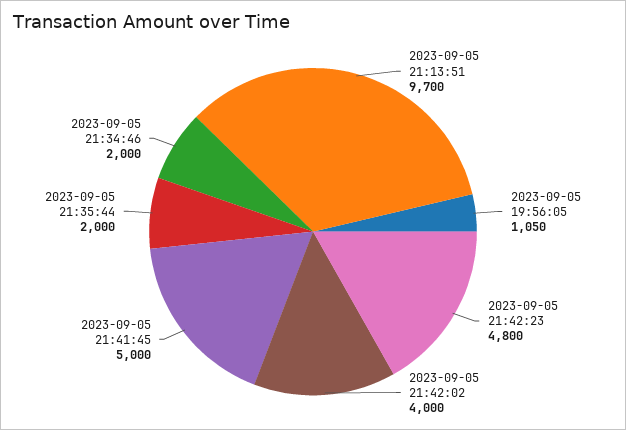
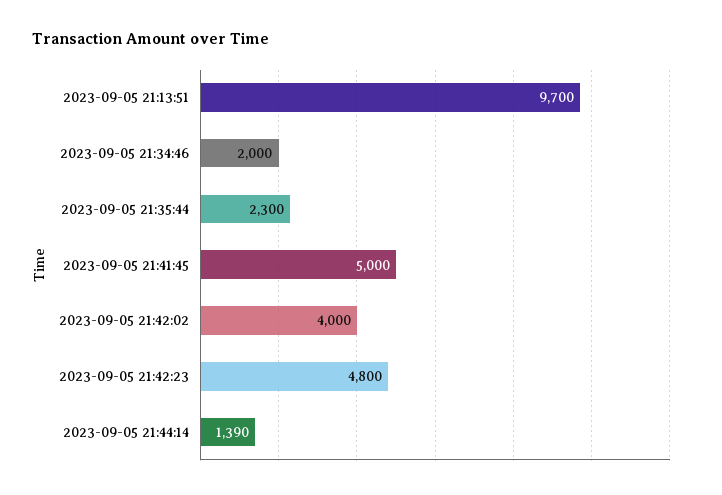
2023-09-05 19:56:05: 1050 -> none
2023-09-05 21:35:44: 2000 -> 2300
2023-09-05 21:44:14: none -> 1390

